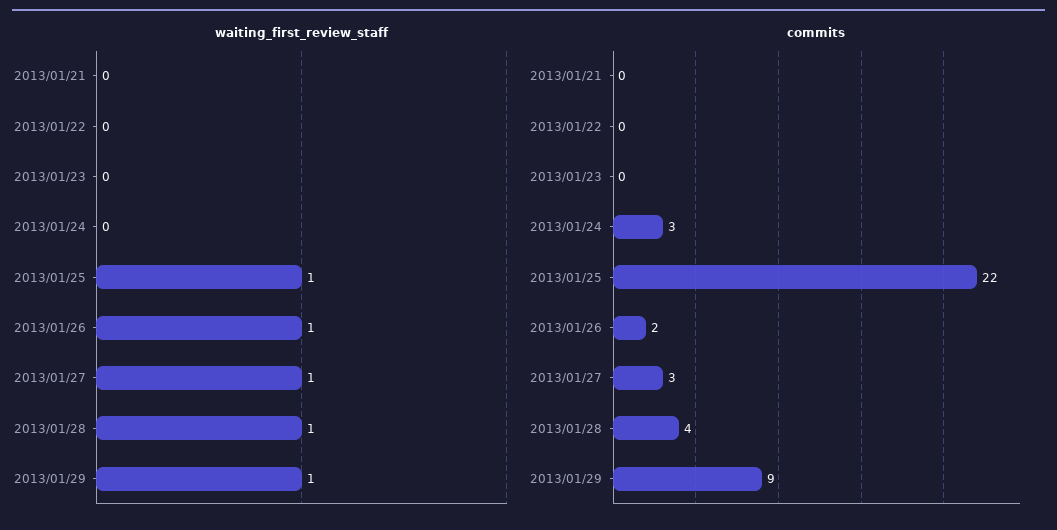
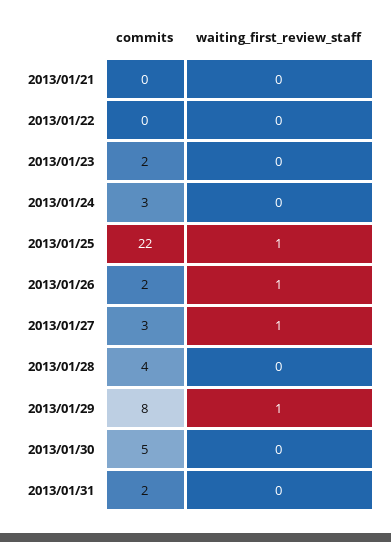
waiting_first_review_staff, 2013/01/28: 1 -> 0
commits, 2013/01/23: 0 -> 2
commits, 2013/01/29: 9 -> 8
commits, 2013/01/30: none -> 5
waiting_first_review_staff, 2013/01/30: none -> 0
commits, 2013/01/31: none -> 2
waiting_first_review_staff, 2013/01/31: none -> 0

